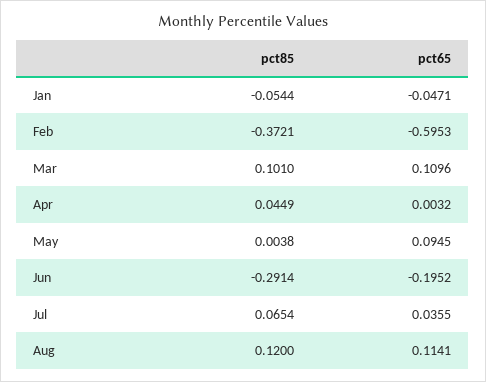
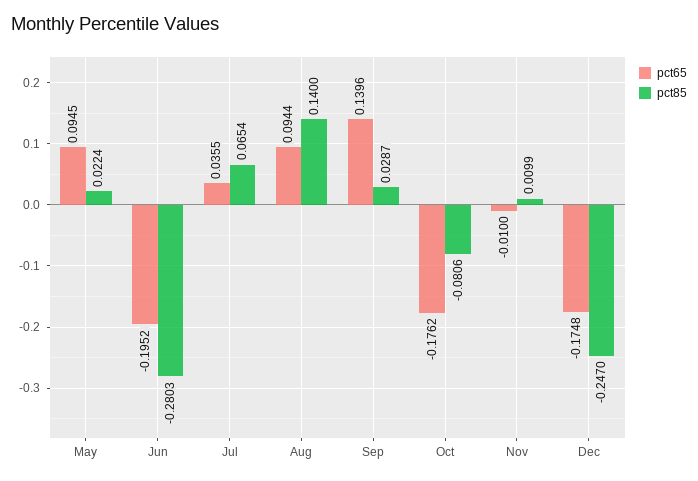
pct85, Jan: -0.0544 -> none
pct65, Jan: -0.0471 -> none
pct85, Feb: -0.3721 -> none
pct65, Feb: -0.5953 -> none
pct85, Mar: 0.101 -> none
pct65, Mar: 0.1096 -> none
pct85, Apr: 0.0449 -> none
pct65, Apr: 0.0032 -> none
pct85, May: 0.0038 -> 0.0224
pct85, Jun: -0.2914 -> -0.2803
pct85, Aug: 0.12 -> 0.14
pct65, Aug: 0.1141 -> 0.0944
pct65, Sep: none -> 0.1396
pct85, Sep: none -> 0.0287
pct65, Oct: none -> -0.1762
pct85, Oct: none -> -0.0806
pct65, Nov: none -> -0.01
pct85, Nov: none -> 0.0099
pct65, Dec: none -> -0.1748
pct85, Dec: none -> -0.247

